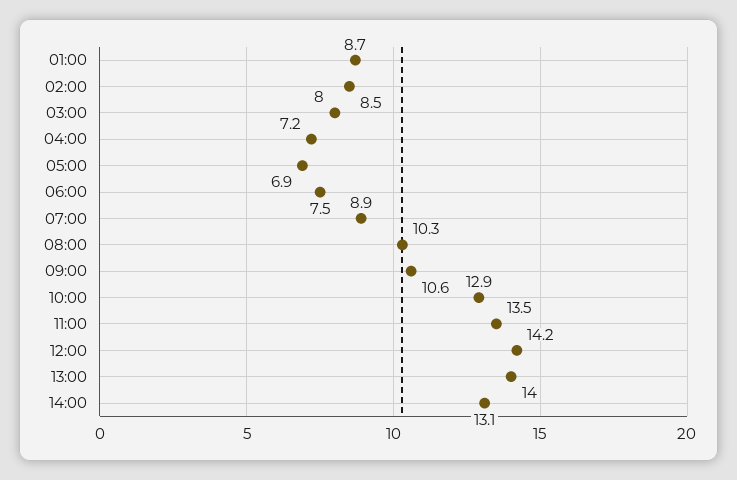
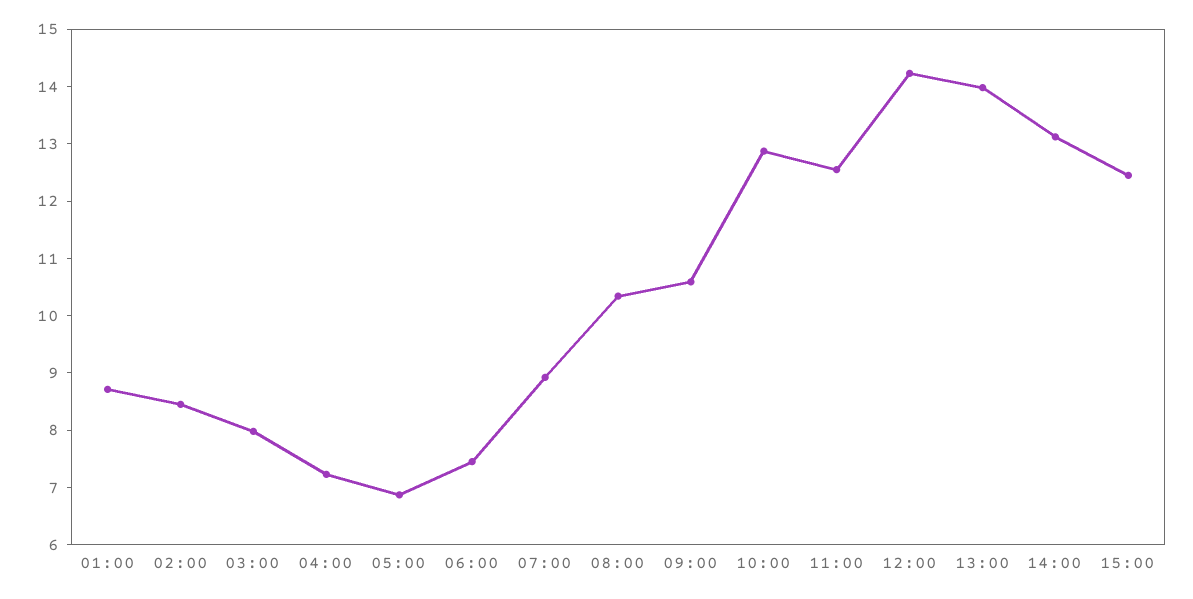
11:00: 13.5 -> 12.6
15:00: none -> 12.4

